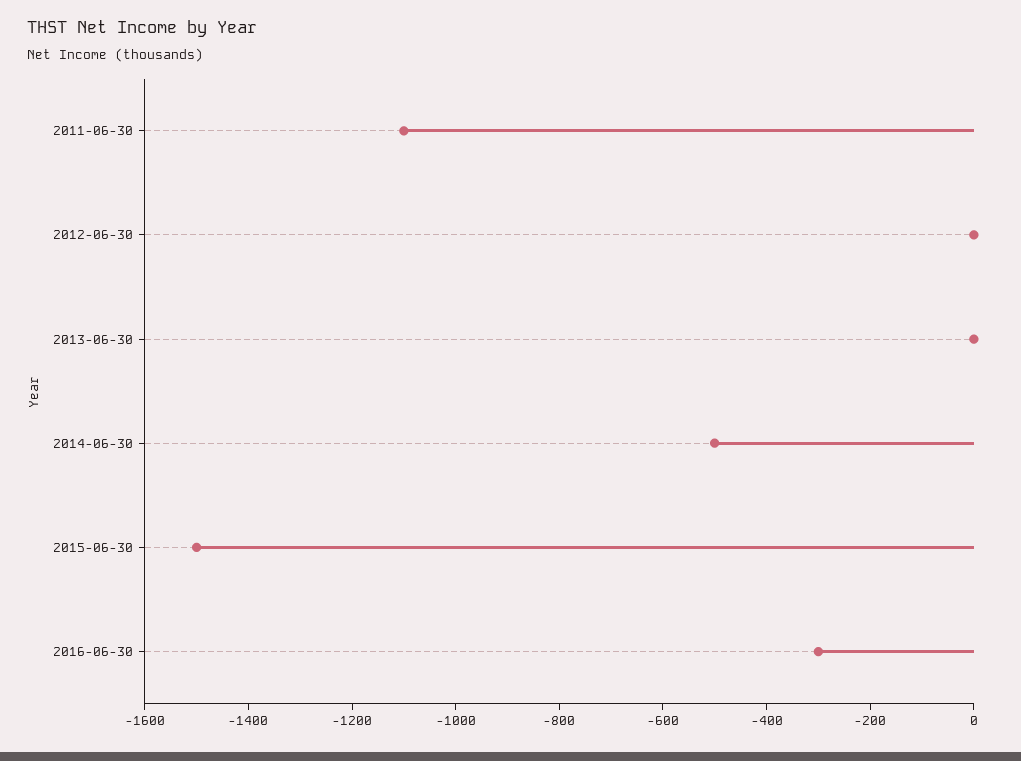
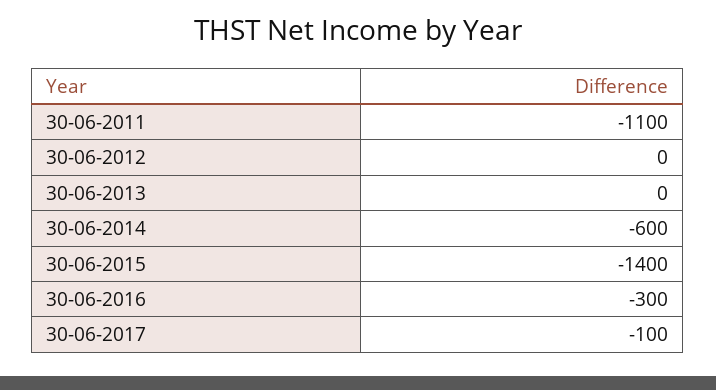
2014-06-30: -500 -> -600
2015-06-30: -1500 -> -1400
30-06-2017: none -> -100

